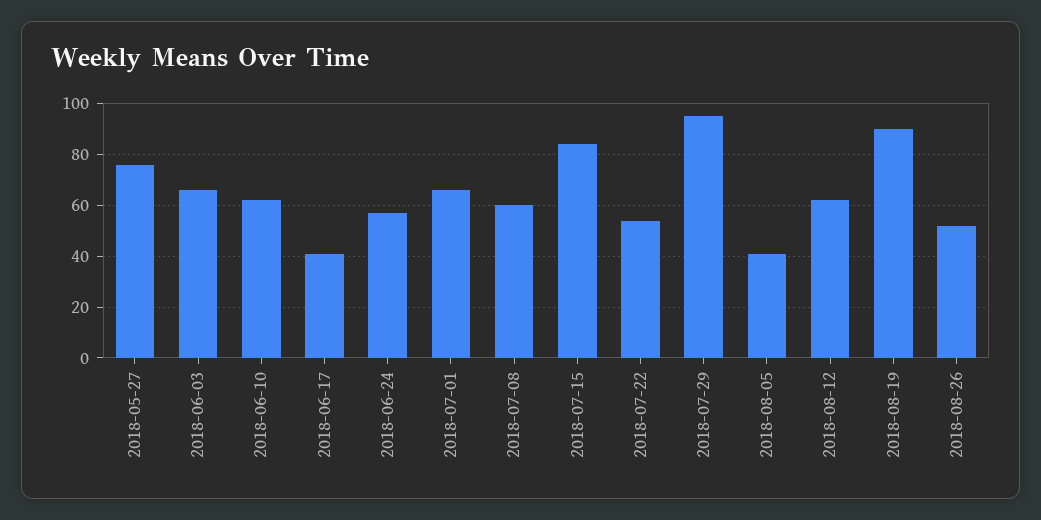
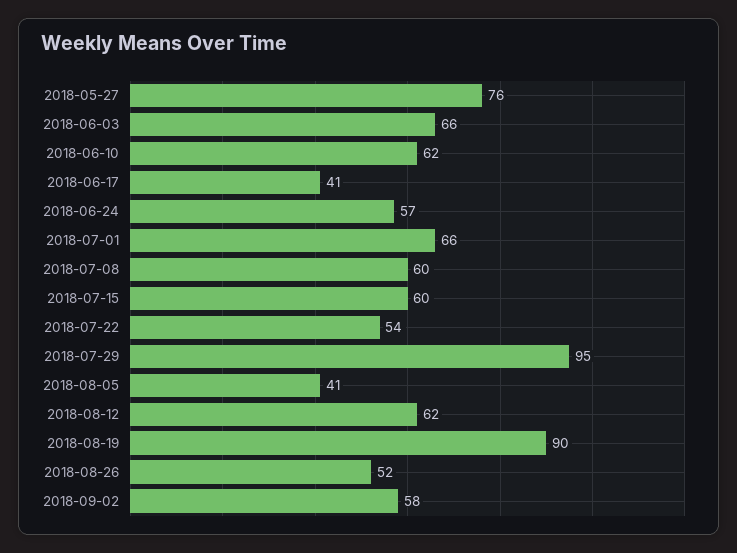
2018-07-15: 85 -> 60
2018-09-02: none -> 58

